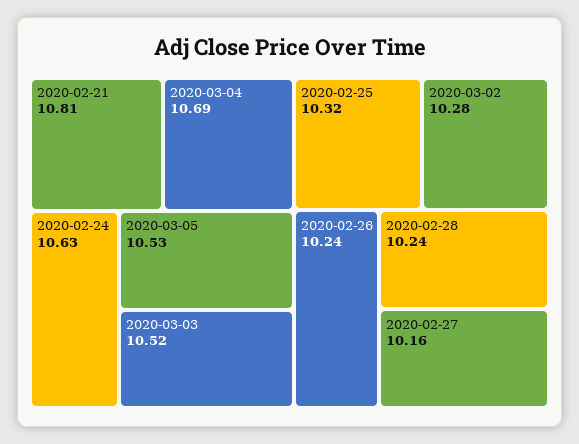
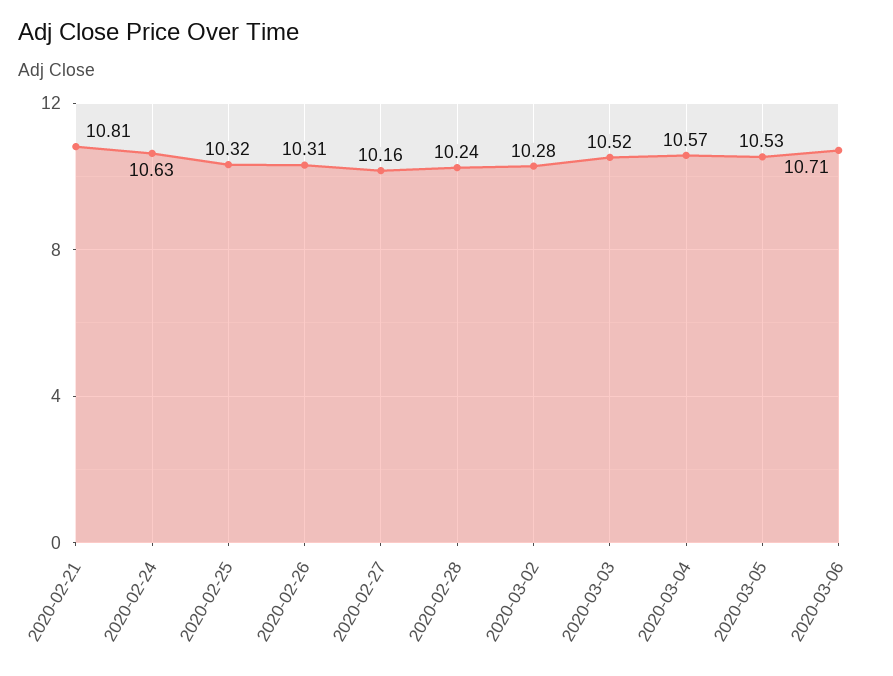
2020-03-04: 10.69 -> 10.57
2020-02-26: 10.24 -> 10.31
2020-03-06: none -> 10.71

